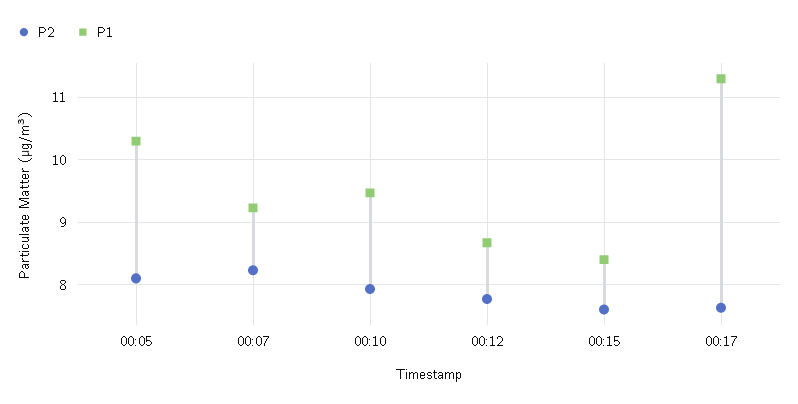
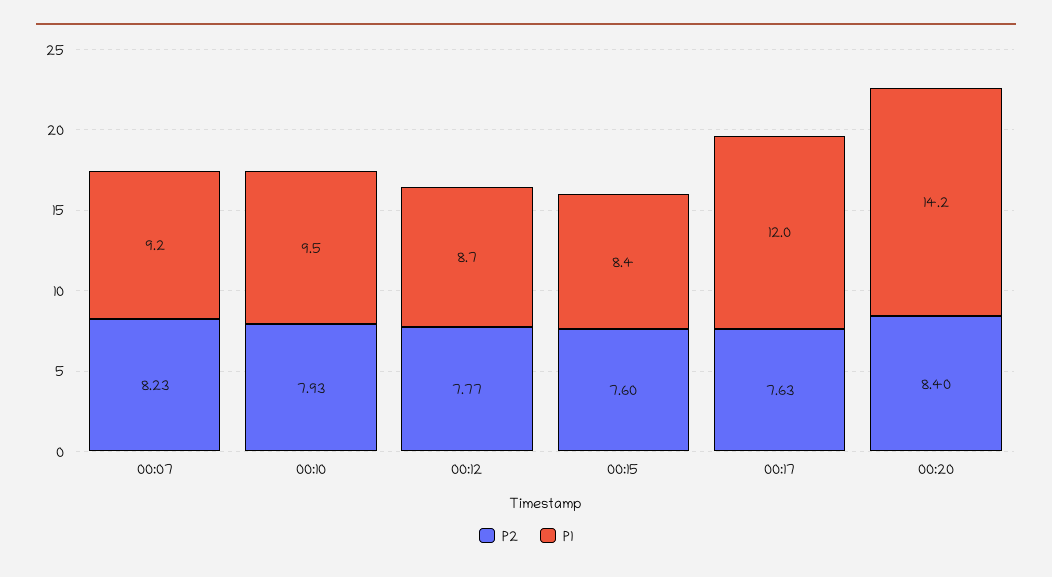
P2, 00:05: 8.1 -> none
P1, 00:05: 10.3 -> none
P1, 00:17: 11.3 -> 12
P2, 00:20: none -> 8.4
P1, 00:20: none -> 14.2

